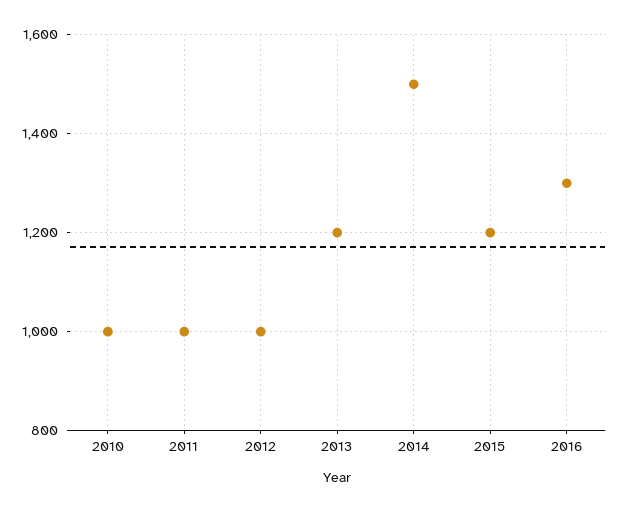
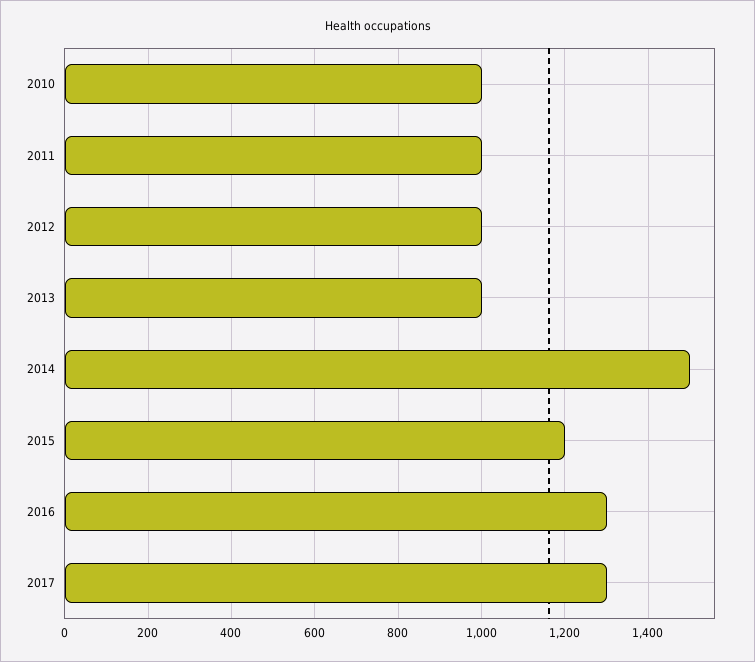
2013: 1200 -> 1000
2017: none -> 1300

